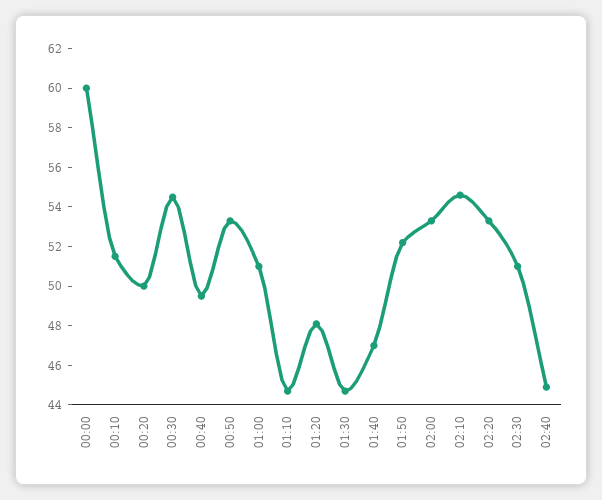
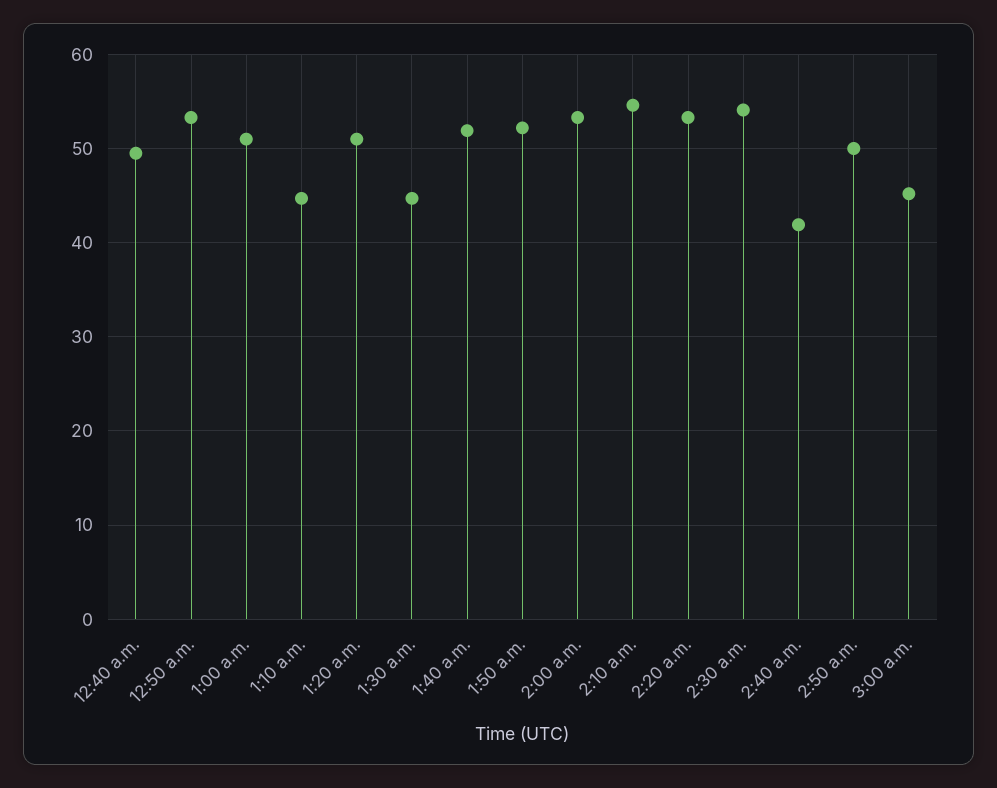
00:00: 60 -> none
00:10: 51.5 -> none
00:20: 50 -> none
00:30: 54.5 -> none
01:20: 48 -> 51
01:40: 47 -> 52
02:30: 51 -> 54
02:40: 45 -> 42
2:50 a.m.: none -> 50
3:00 a.m.: none -> 45

